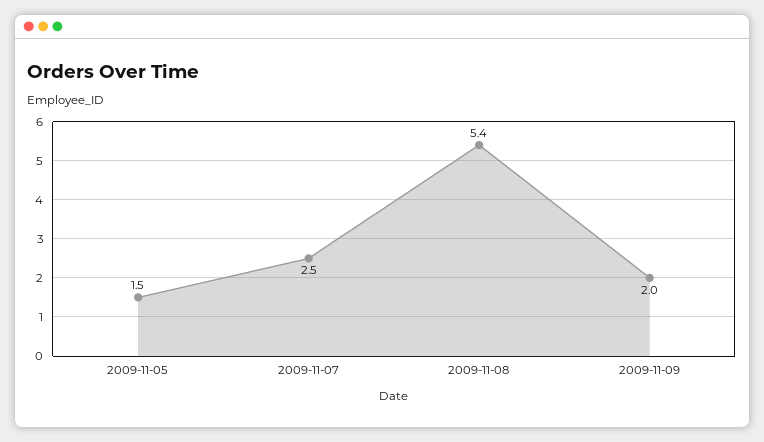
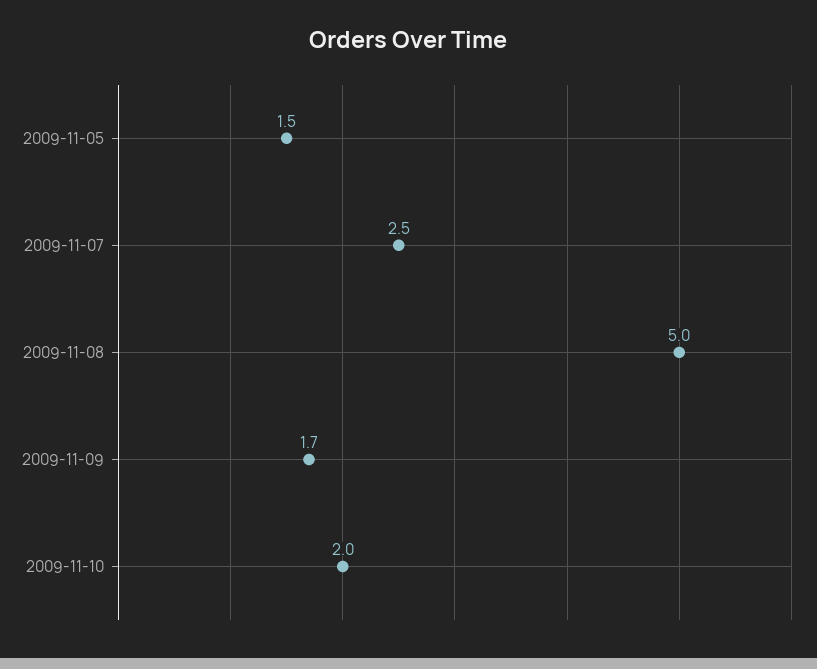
2009-11-08: 5.4 -> 5
2009-11-09: 2 -> 1.7
2009-11-10: none -> 2

